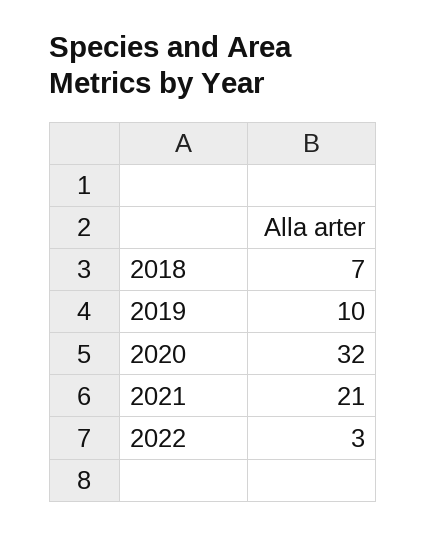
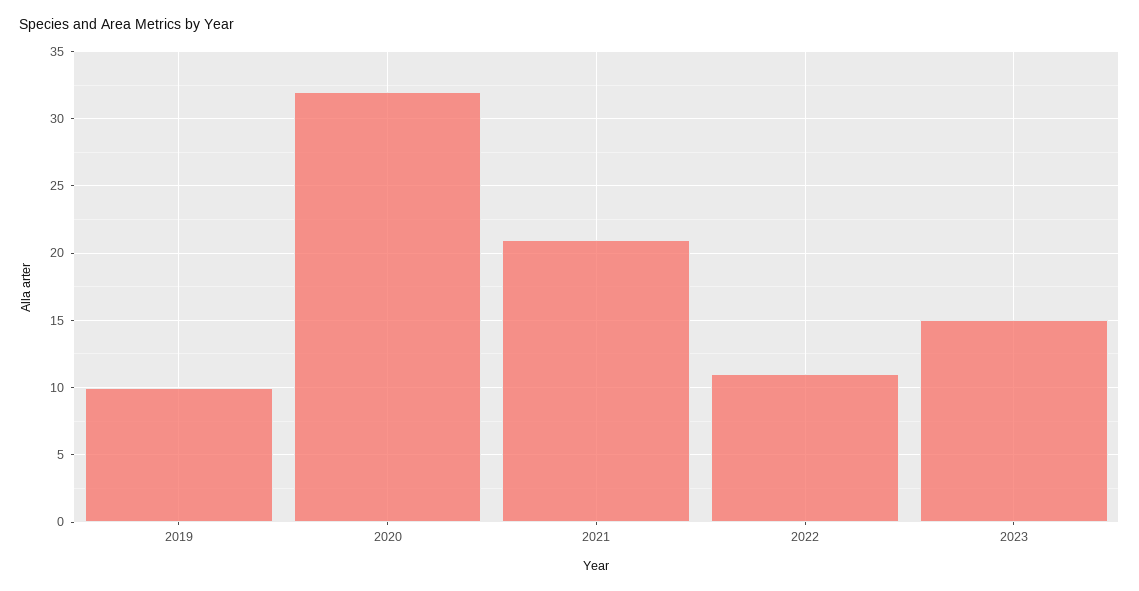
2018: 7 -> none
2022: 3 -> 11
2023: none -> 15

